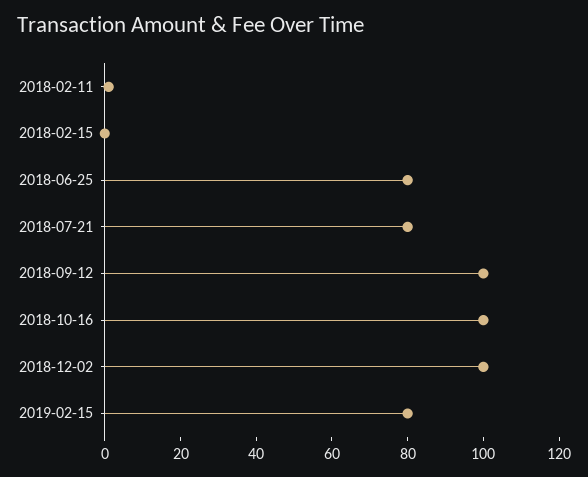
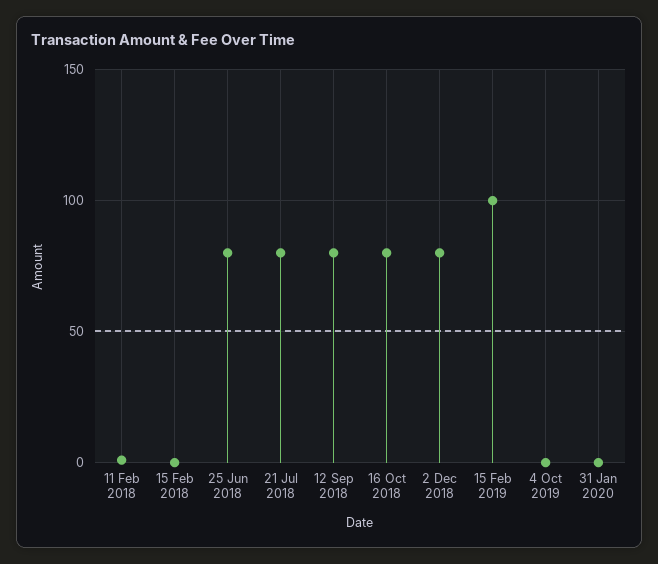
2018-09-12: 100 -> 80
2018-10-16: 100 -> 80
2018-12-02: 100 -> 80
2019-02-15: 80 -> 100
4 Oct 2019: none -> 0
31 Jan 2020: none -> 0

